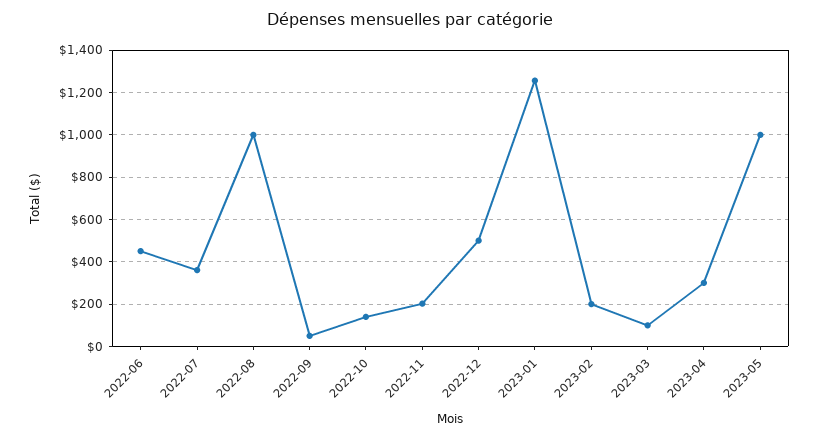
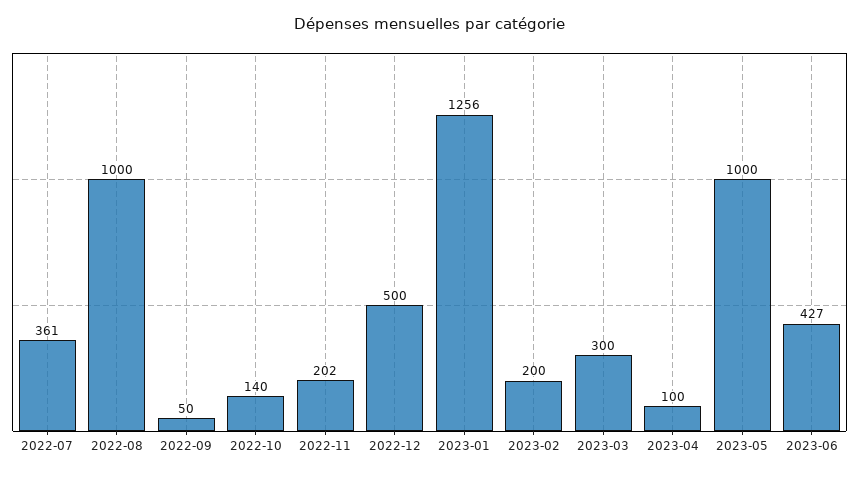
2022-06: 450 -> none
2023-03: 100 -> 300
2023-04: 300 -> 100
2023-06: none -> 427

